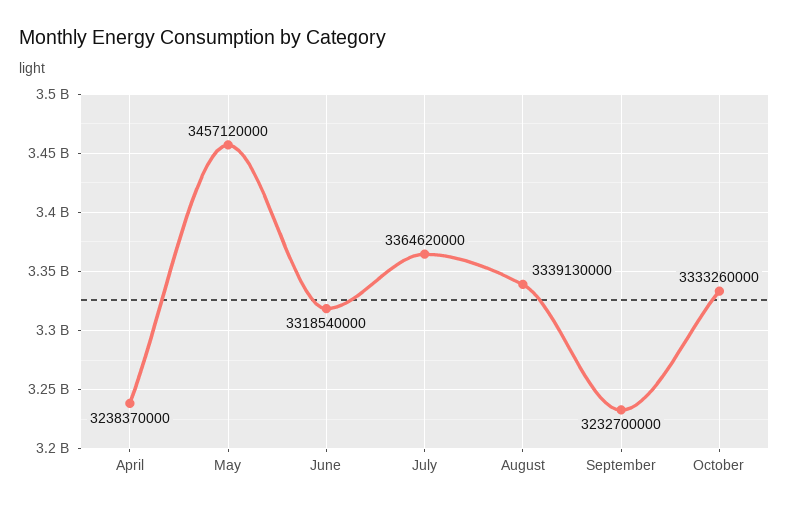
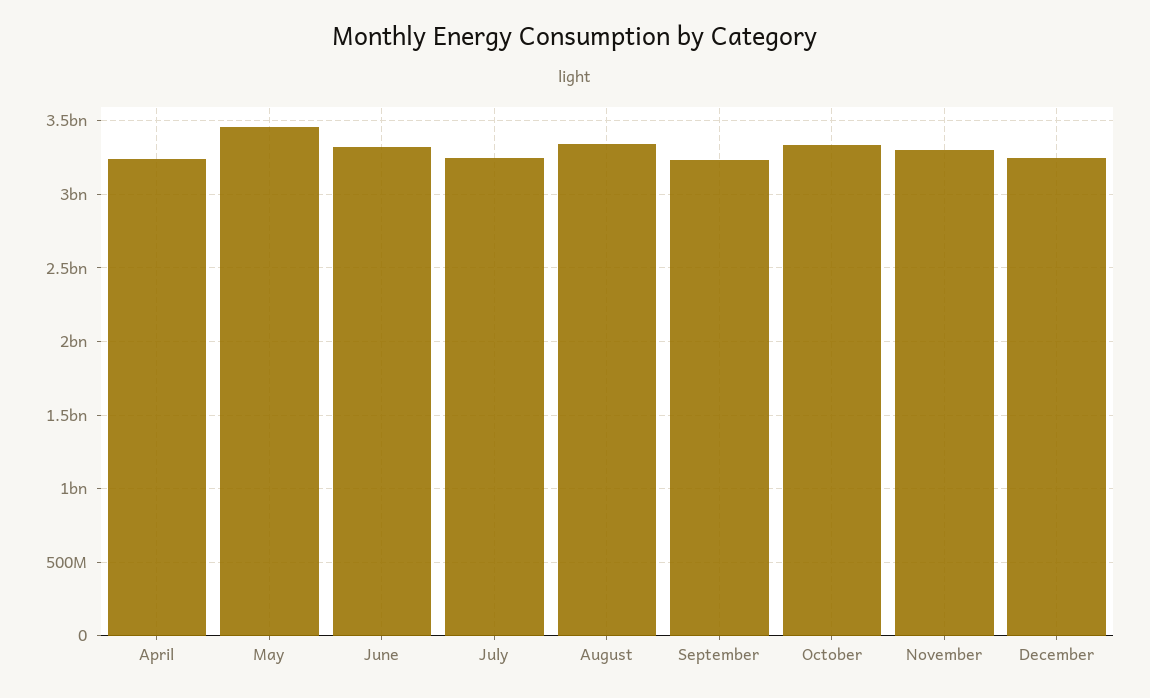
July: 3364620000 -> 3250000000
November: none -> 3300000000
December: none -> 3250000000

